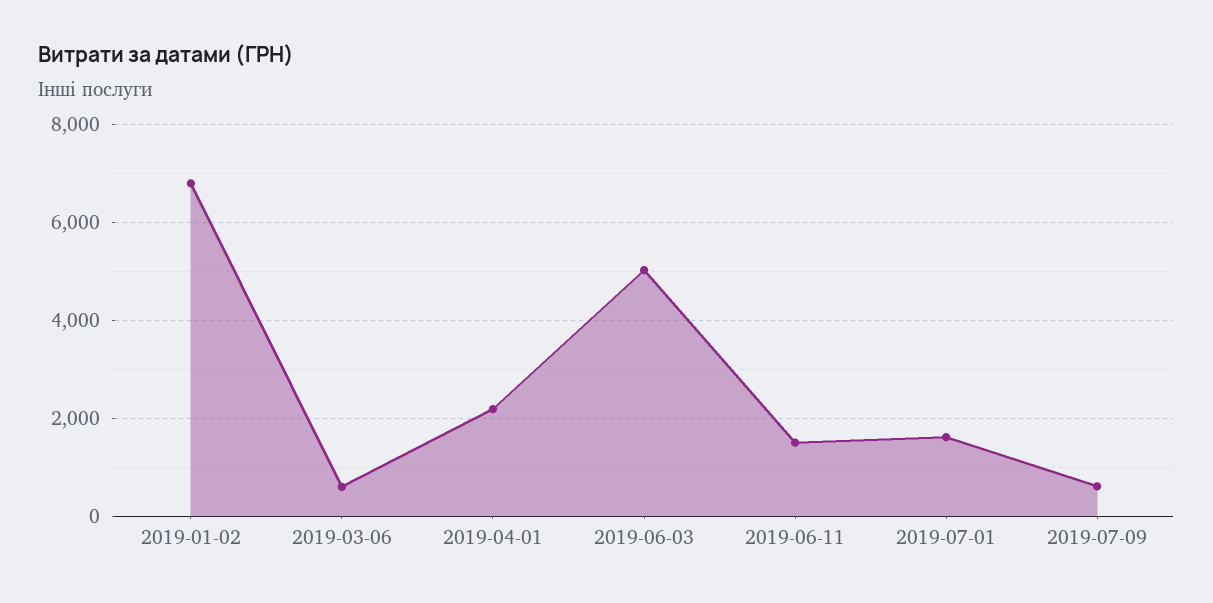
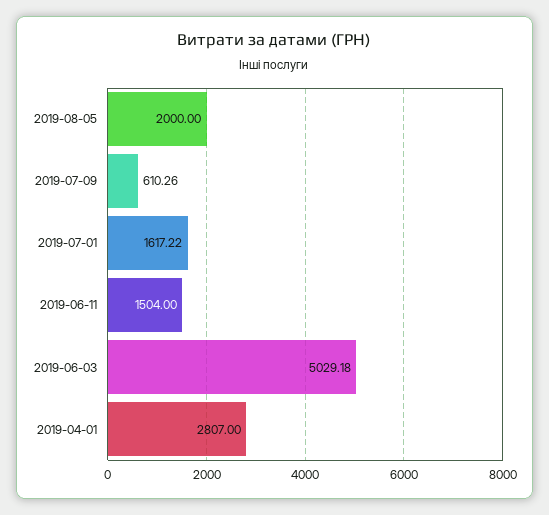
2019-01-02: 6800 -> none
2019-03-06: 600 -> none
2019-04-01: 2200 -> 2807
2019-08-05: none -> 2000

